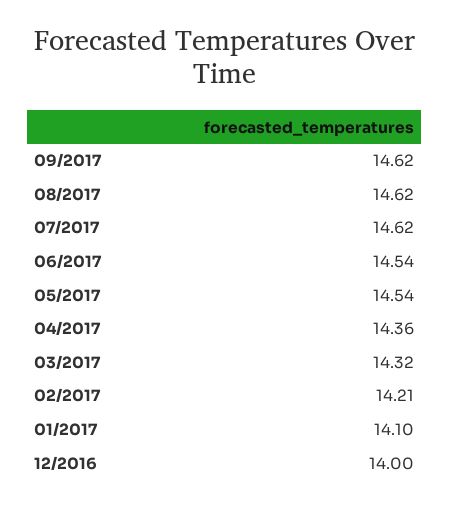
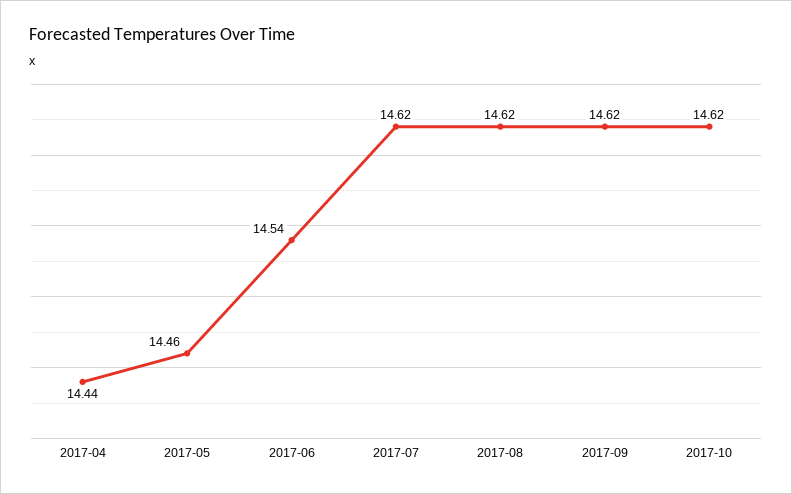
05/2017: 14.54 -> 14.46
04/2017: 14.36 -> 14.44
03/2017: 14.32 -> none
02/2017: 14.21 -> none
01/2017: 14.1 -> none
12/2016: 14 -> none
2017-10: none -> 14.62

